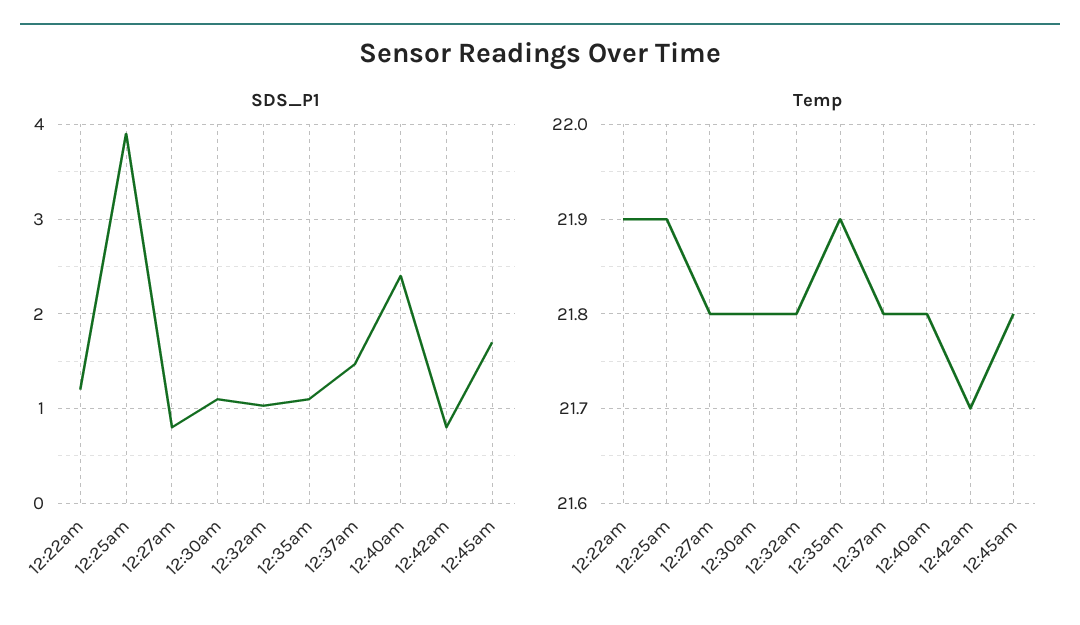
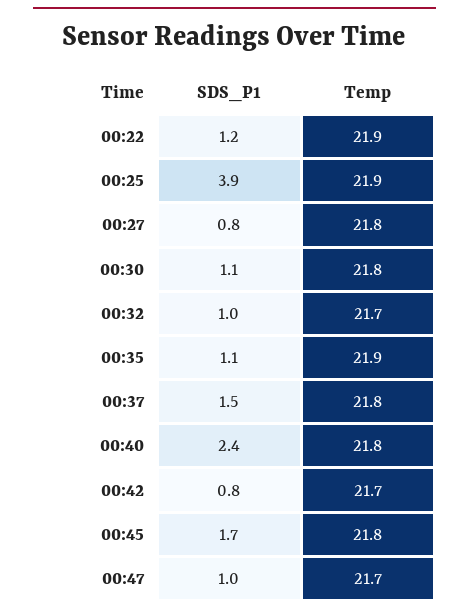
Temp, 12:32am: 21.8 -> 21.7
SDS_P1, 00:47: none -> 1
Temp, 00:47: none -> 21.7

